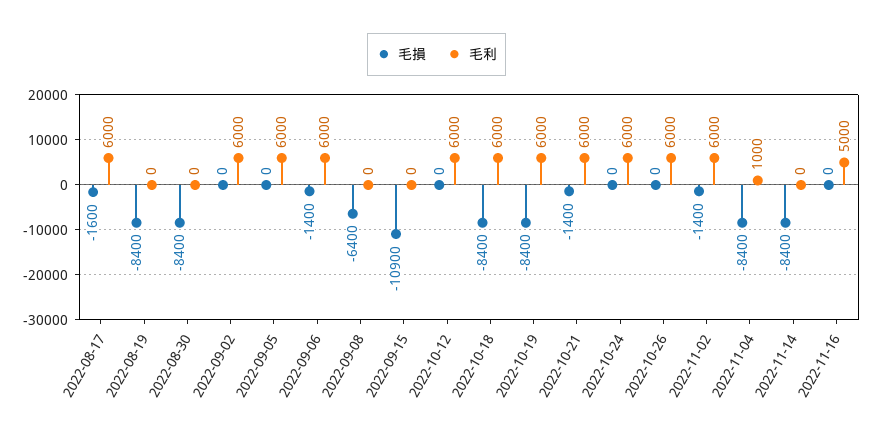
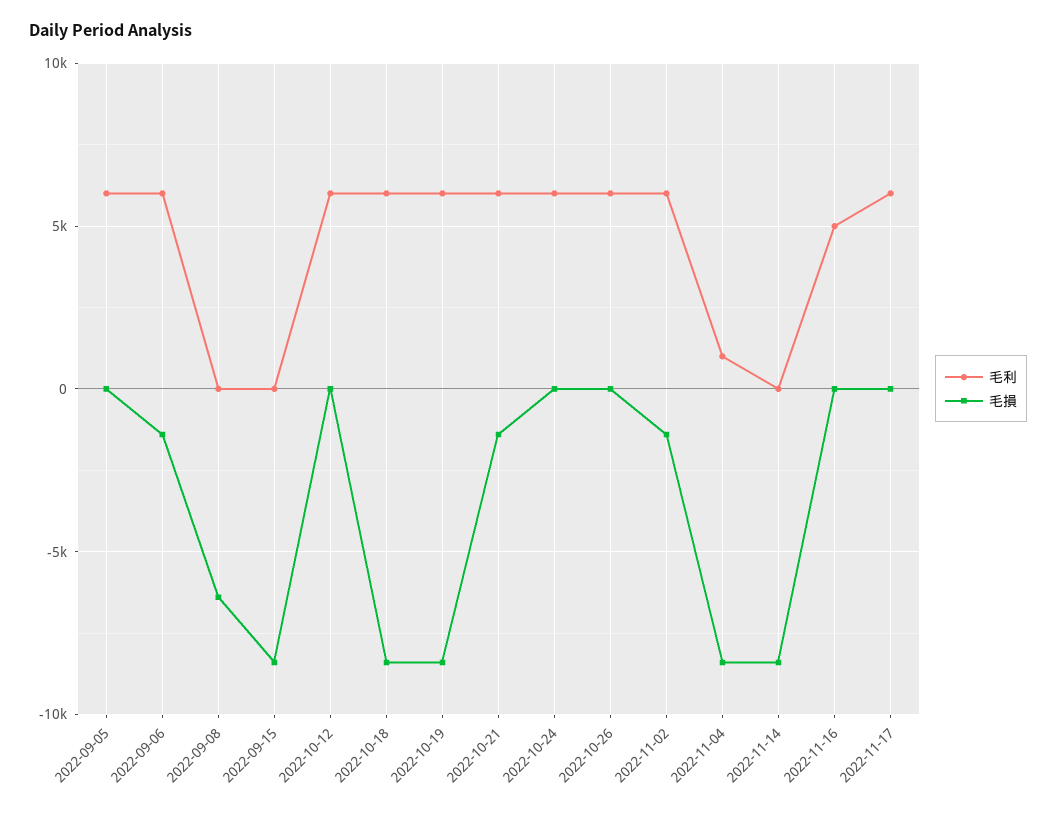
毛損, 2022-08-17: -1600 -> none
毛利, 2022-08-17: 6000 -> none
毛損, 2022-08-19: -8400 -> none
毛利, 2022-08-19: 0 -> none
毛損, 2022-08-30: -8400 -> none
毛利, 2022-08-30: 0 -> none
毛損, 2022-09-02: 0 -> none
毛利, 2022-09-02: 6000 -> none
毛損, 2022-09-15: -10900 -> -8500
毛利, 2022-11-17: none -> 6000
毛損, 2022-11-17: none -> 0

